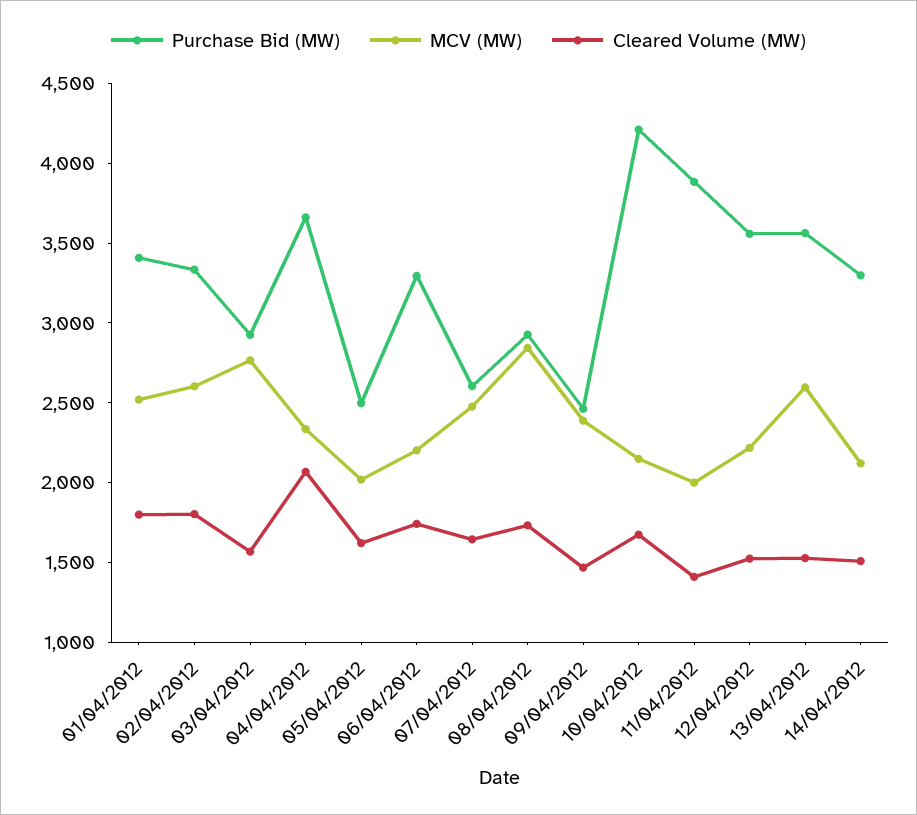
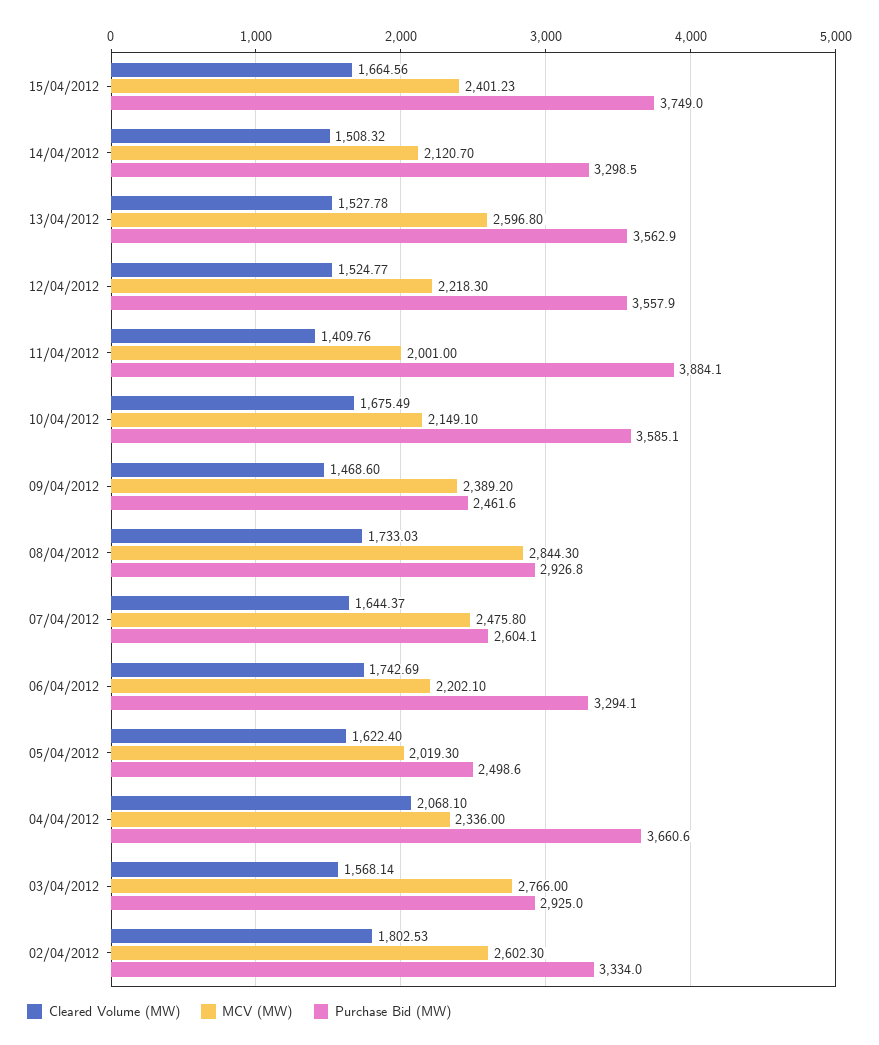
Purchase Bid (MW), 01/04/2012: 3400 -> none
MCV (MW), 01/04/2012: 2500 -> none
Cleared Volume (MW), 01/04/2012: 1800 -> none
Purchase Bid (MW), 10/04/2012: 4200 -> 3585.1
Cleared Volume (MW), 15/04/2012: none -> 1664.56
MCV (MW), 15/04/2012: none -> 2401.23
Purchase Bid (MW), 15/04/2012: none -> 3749

